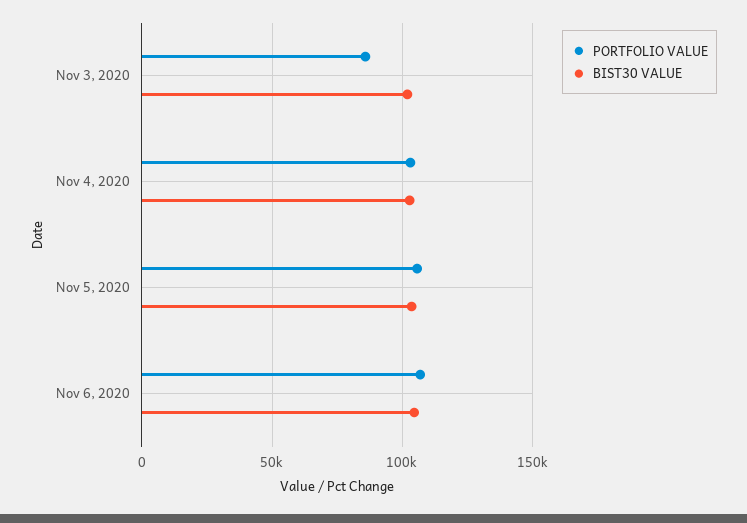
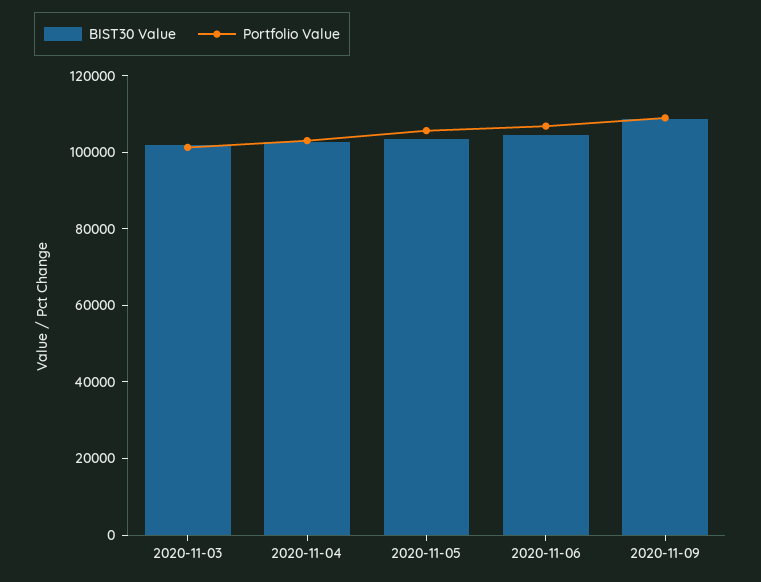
PORTFOLIO VALUE, Nov 3, 2020: 85000 -> 100000
BIST30 VALUE, 2020-11-09: none -> 110000
PORTFOLIO VALUE, 2020-11-09: none -> 110000

